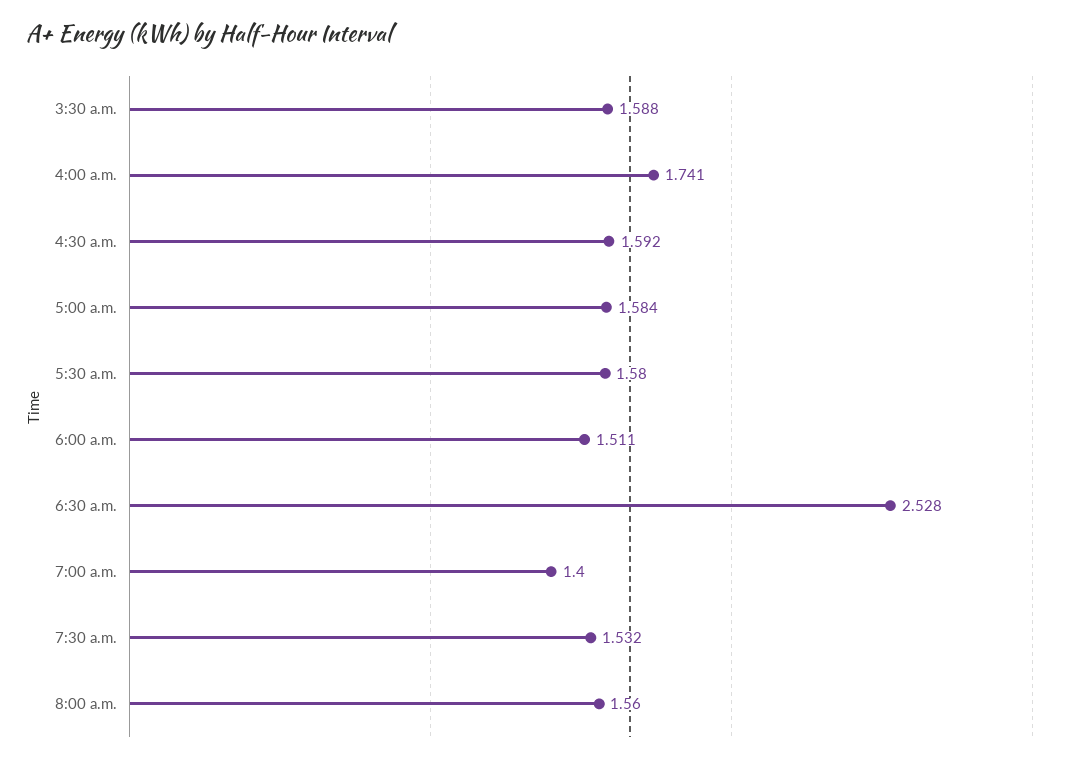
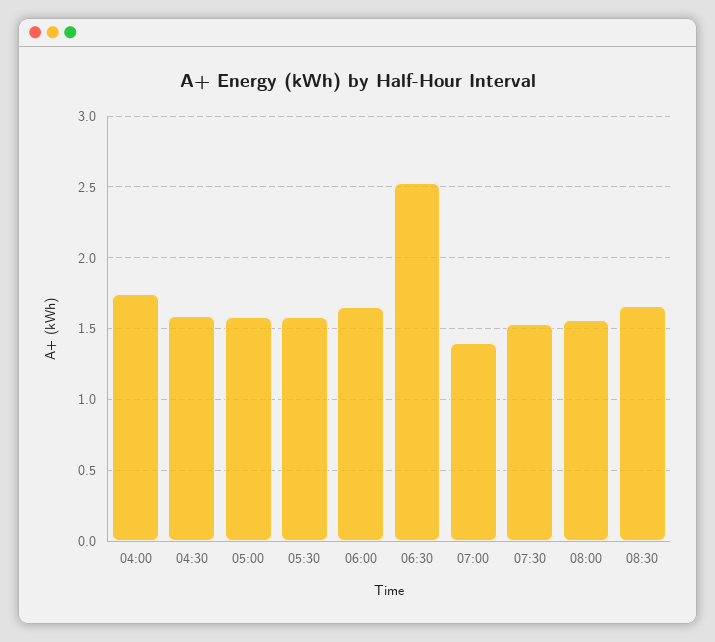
3:30 a.m.: 1.588 -> none
6:00 a.m.: 1.511 -> 1.65
08:30: none -> 1.65

